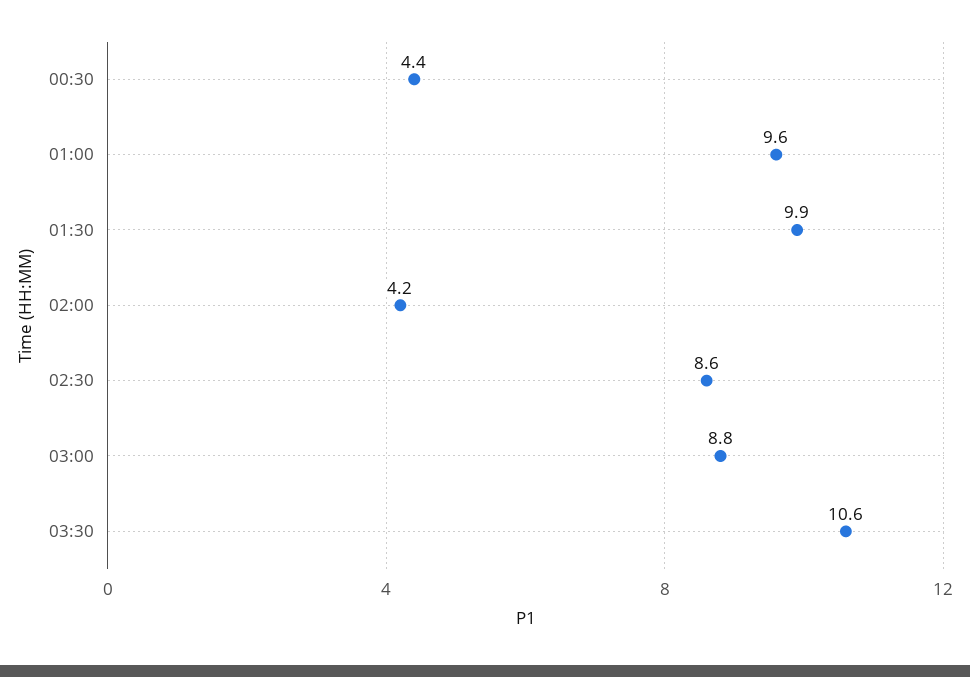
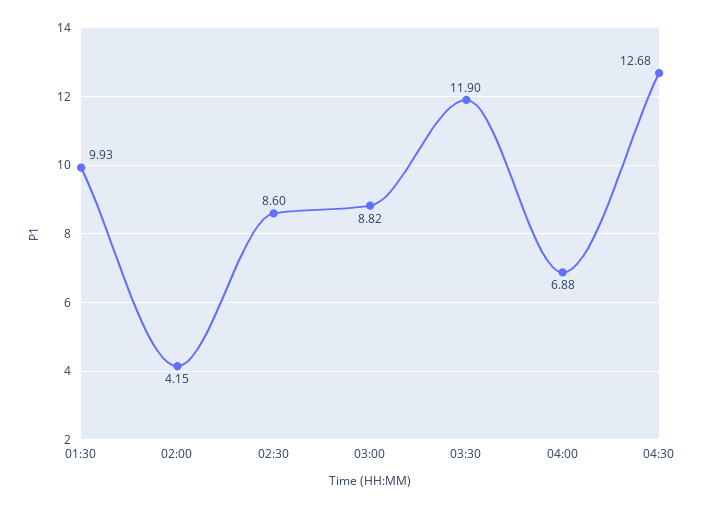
00:30: 4.4 -> none
01:00: 9.6 -> none
03:30: 10.6 -> 11.9
04:00: none -> 6.88
04:30: none -> 12.68

